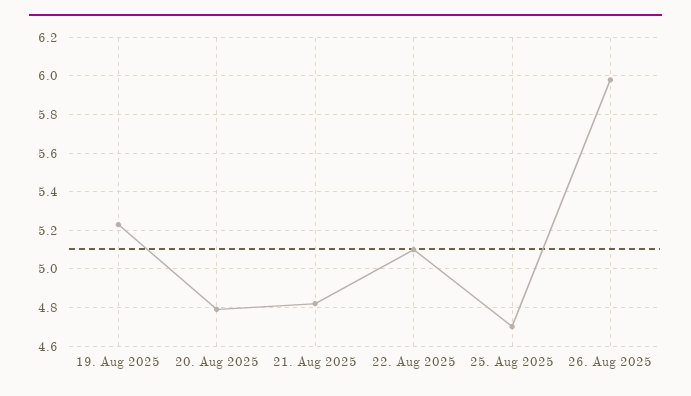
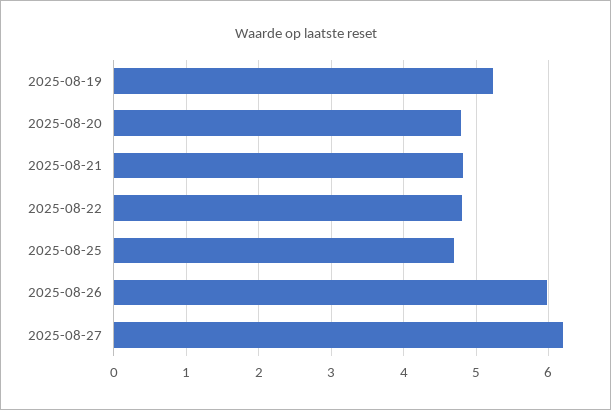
22. Aug 2025: 5.1 -> 4.8
2025-08-27: none -> 6.2

